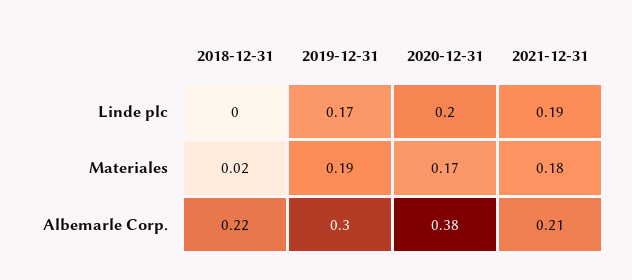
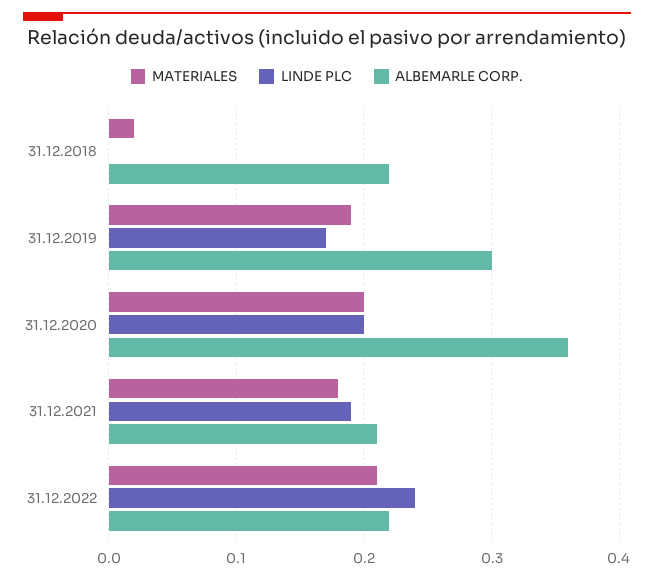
Materiales, 2020-12-31: 0.17 -> 0.2
Albemarle Corp., 2020-12-31: 0.38 -> 0.36
Materiales, 31.12.2022: none -> 0.21
Linde plc, 31.12.2022: none -> 0.24
Albemarle Corp., 31.12.2022: none -> 0.22

